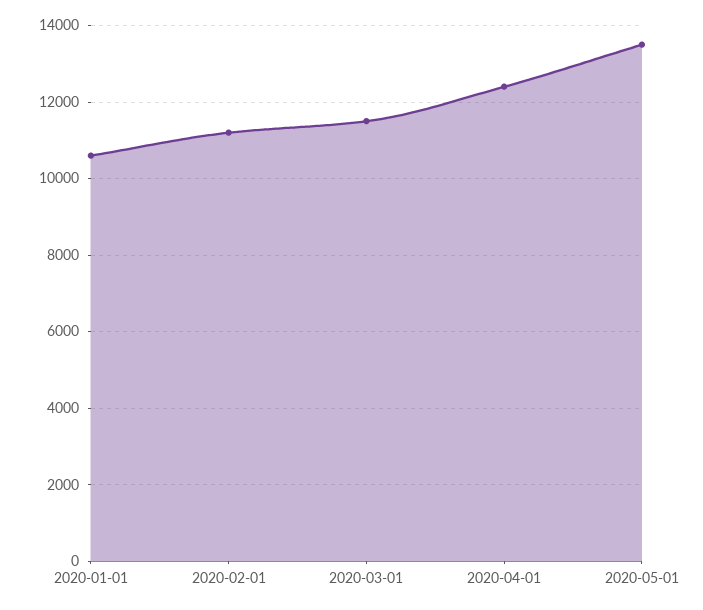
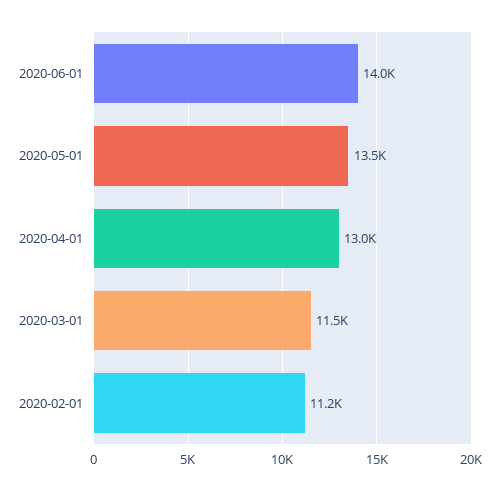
2020-01-01: 10600 -> none
2020-04-01: 12400 -> 13000
2020-06-01: none -> 14000

